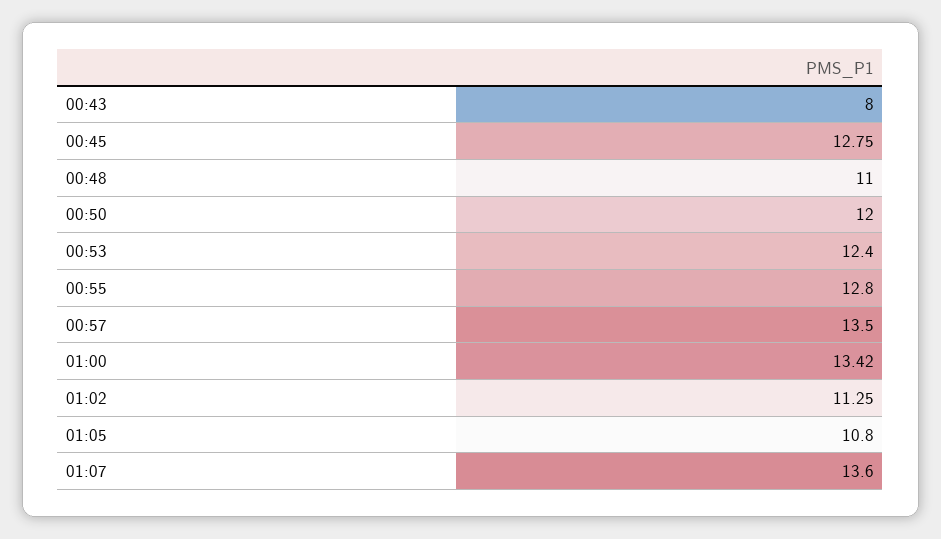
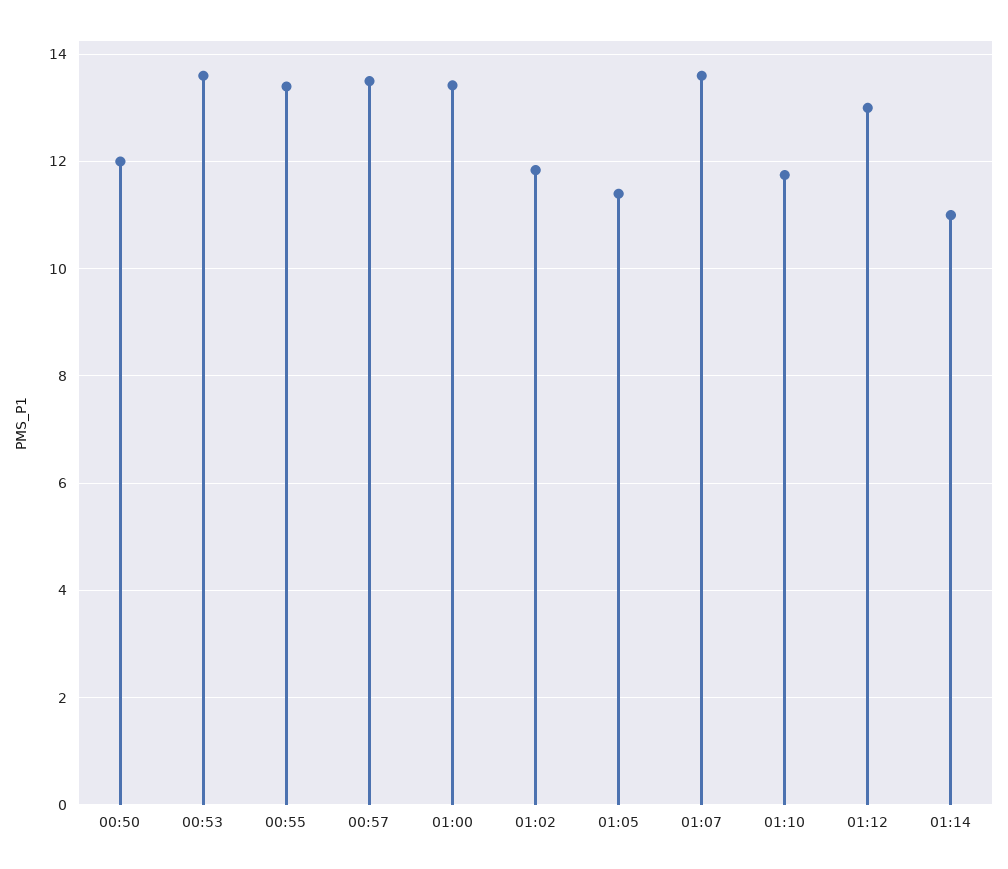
00:43: 8 -> none
00:45: 12.75 -> none
00:48: 11 -> none
00:53: 12.4 -> 13.6
00:55: 12.8 -> 13.4
01:02: 11.25 -> 11.8
01:05: 10.8 -> 11.4
01:10: none -> 11.8
01:12: none -> 13
01:14: none -> 11

